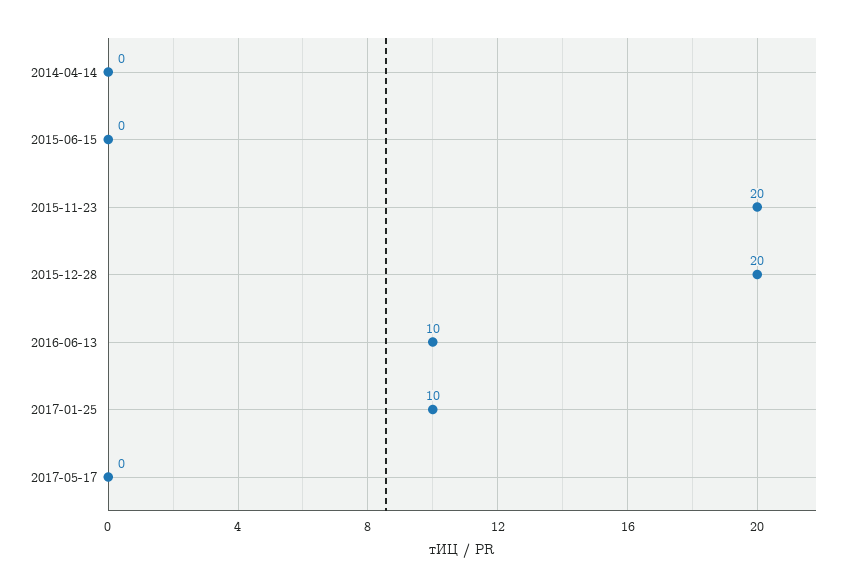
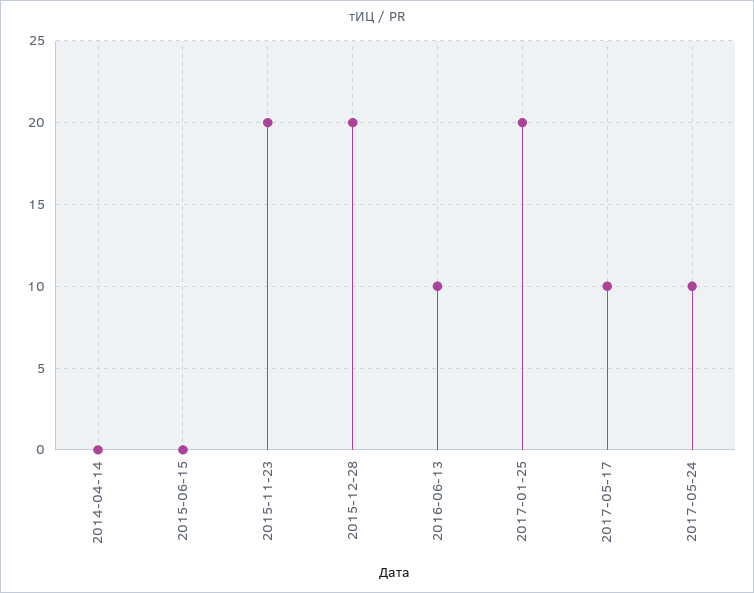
2017-01-25: 10 -> 20
2017-05-17: 0 -> 10
2017-05-24: none -> 10

